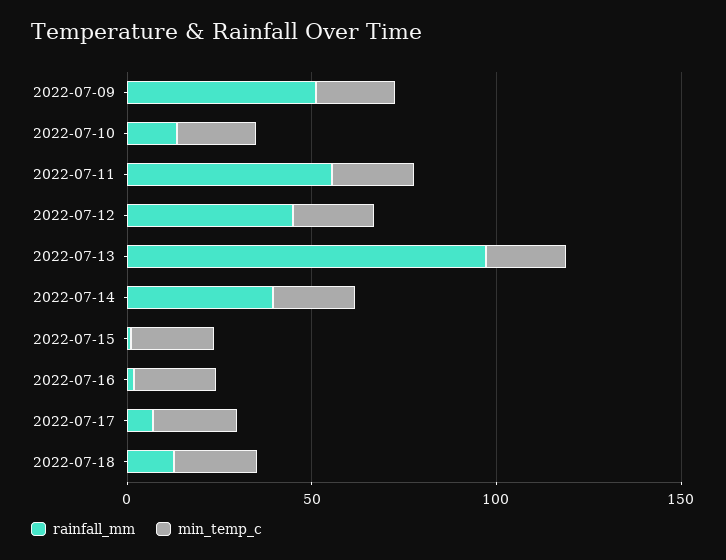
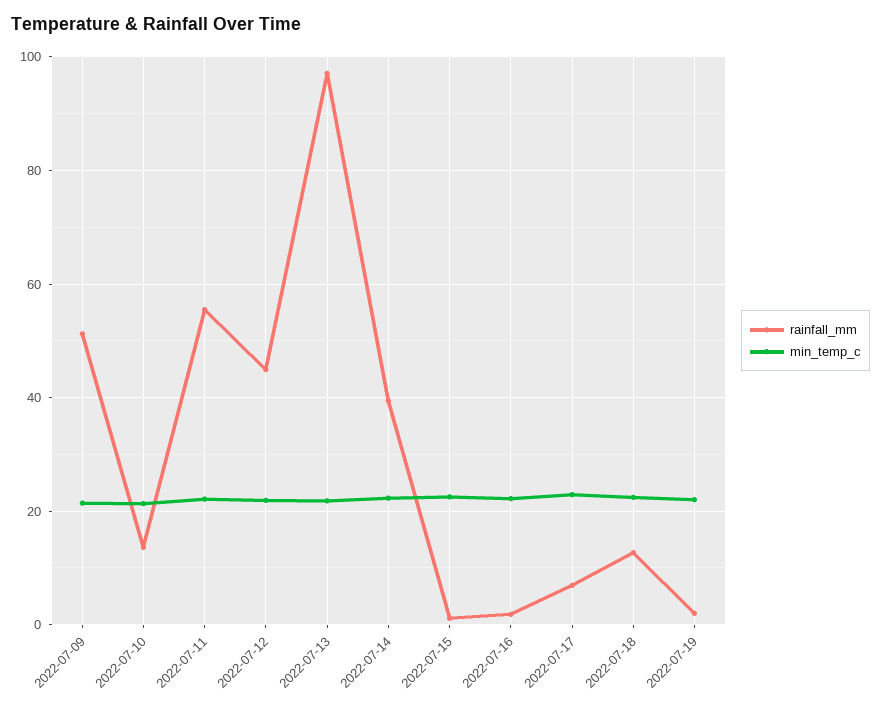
rainfall_mm, 2022-07-19: none -> 2
min_temp_c, 2022-07-19: none -> 22

